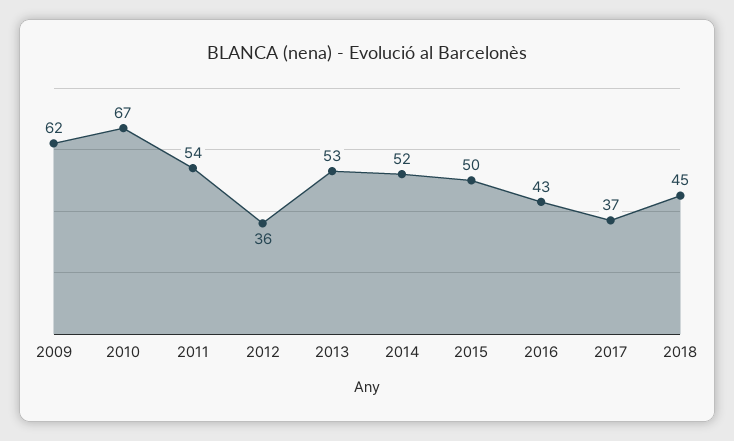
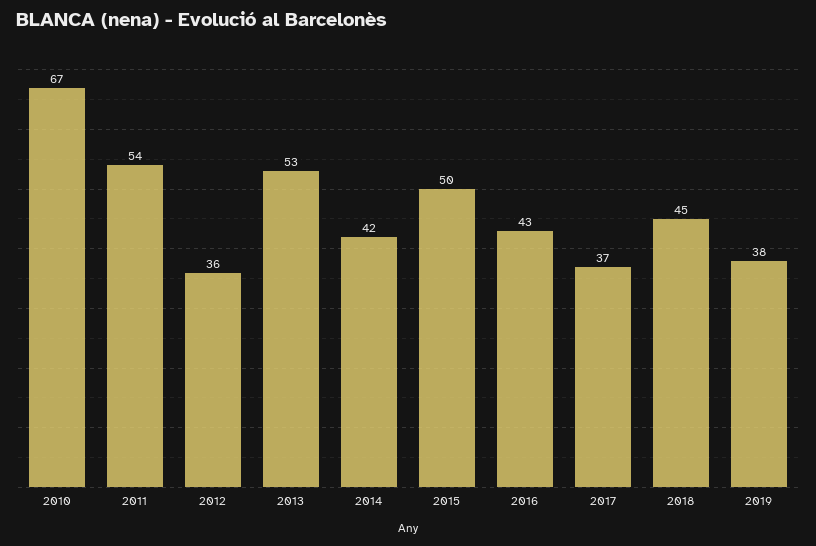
2009: 62 -> none
2014: 52 -> 42
2019: none -> 38

